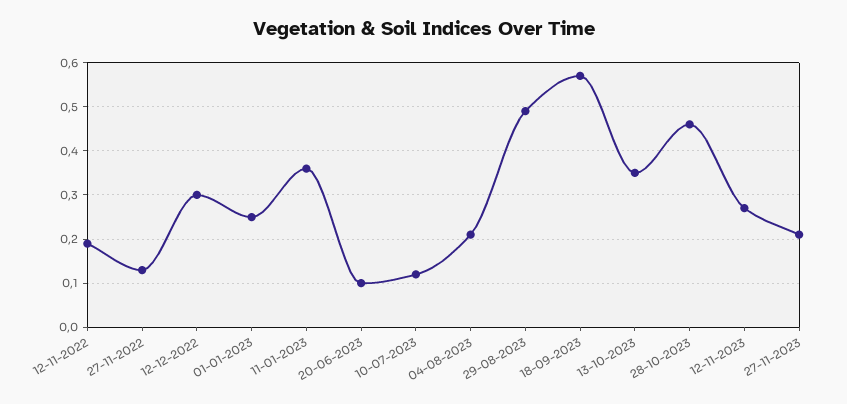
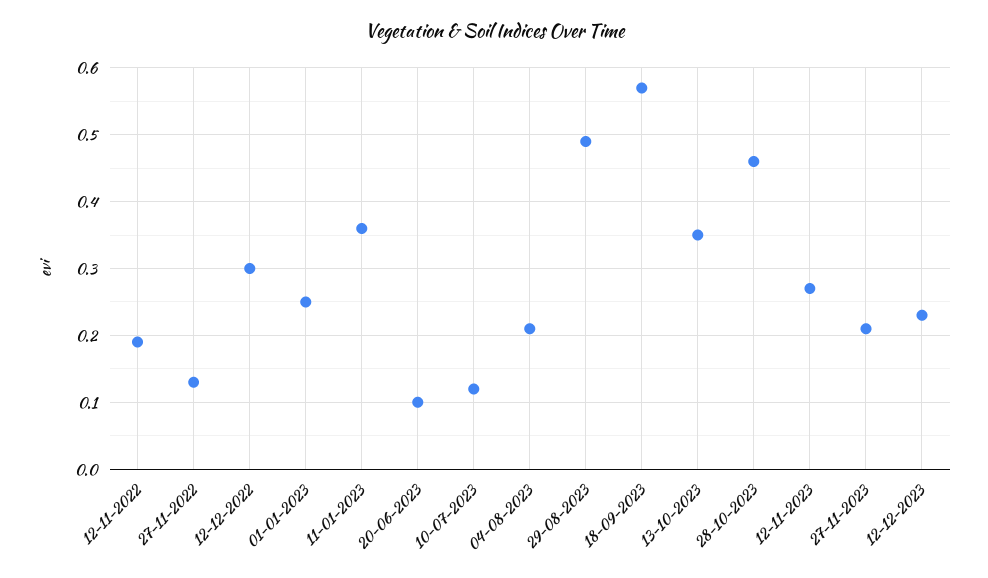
12-12-2023: none -> 0.23

